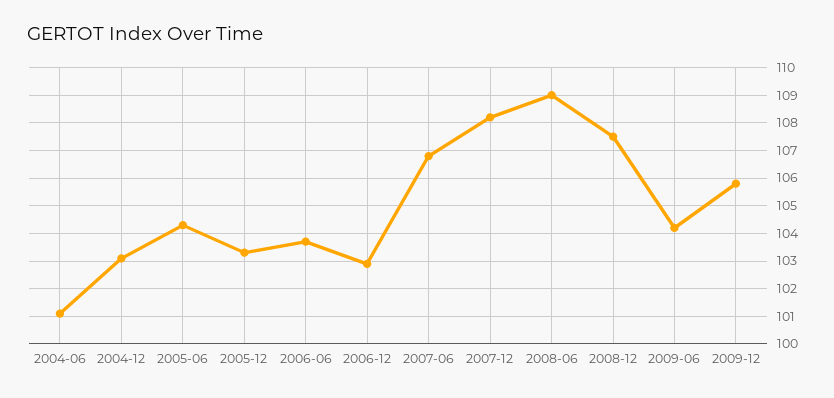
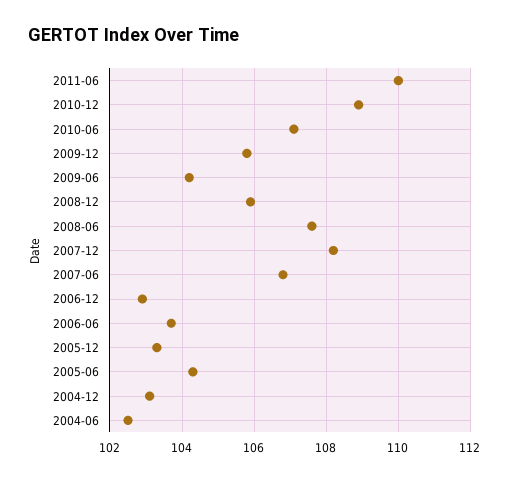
2004-06: 101 -> 102.5
2008-06: 109 -> 107.5
2008-12: 107.5 -> 106
2011-06: none -> 110
2010-12: none -> 109
2010-06: none -> 107

